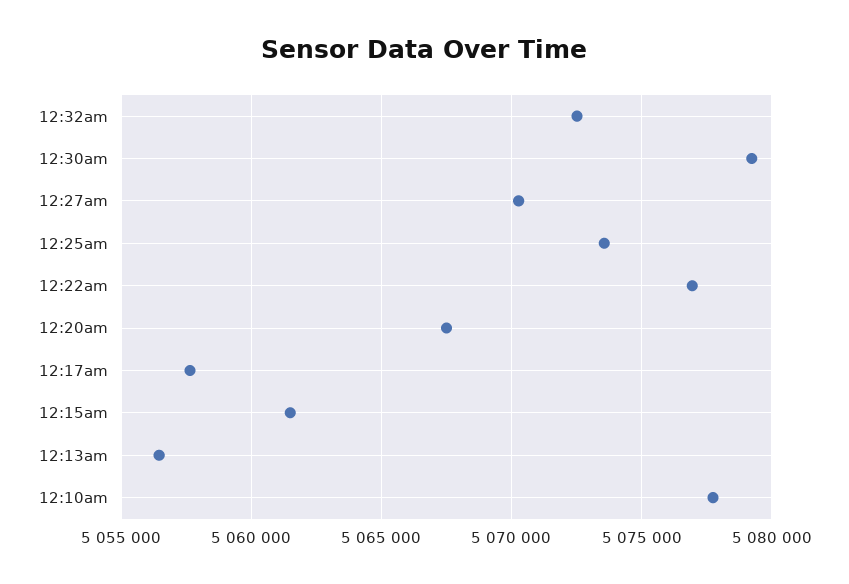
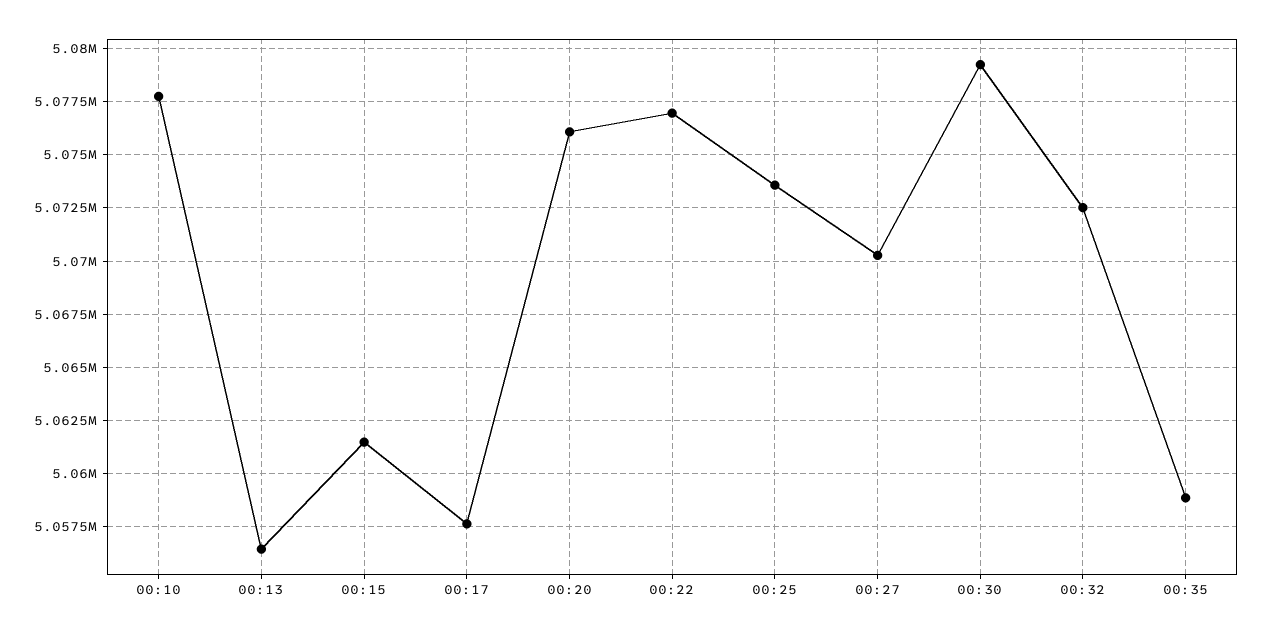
12:20am: 5067500 -> 5076000
00:35: none -> 5059000

